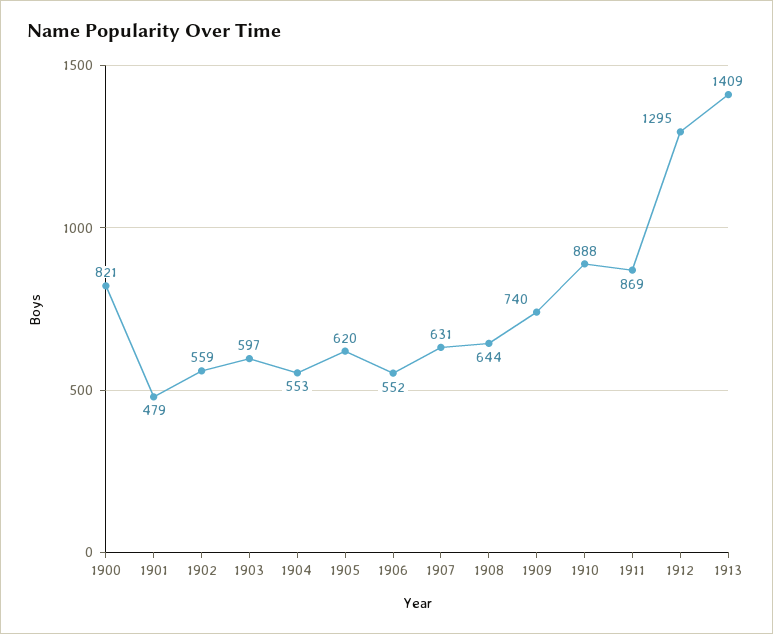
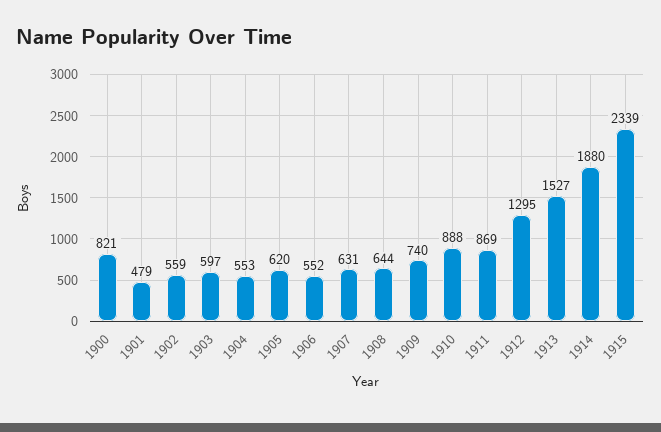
1913: 1409 -> 1527
1914: none -> 1880
1915: none -> 2339

